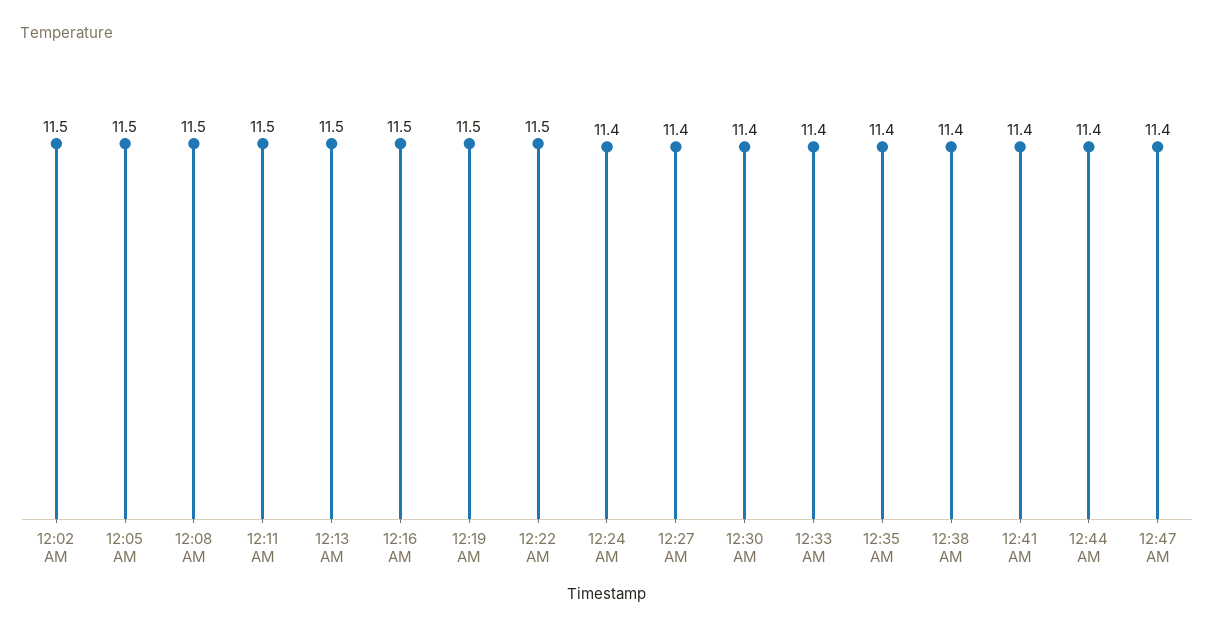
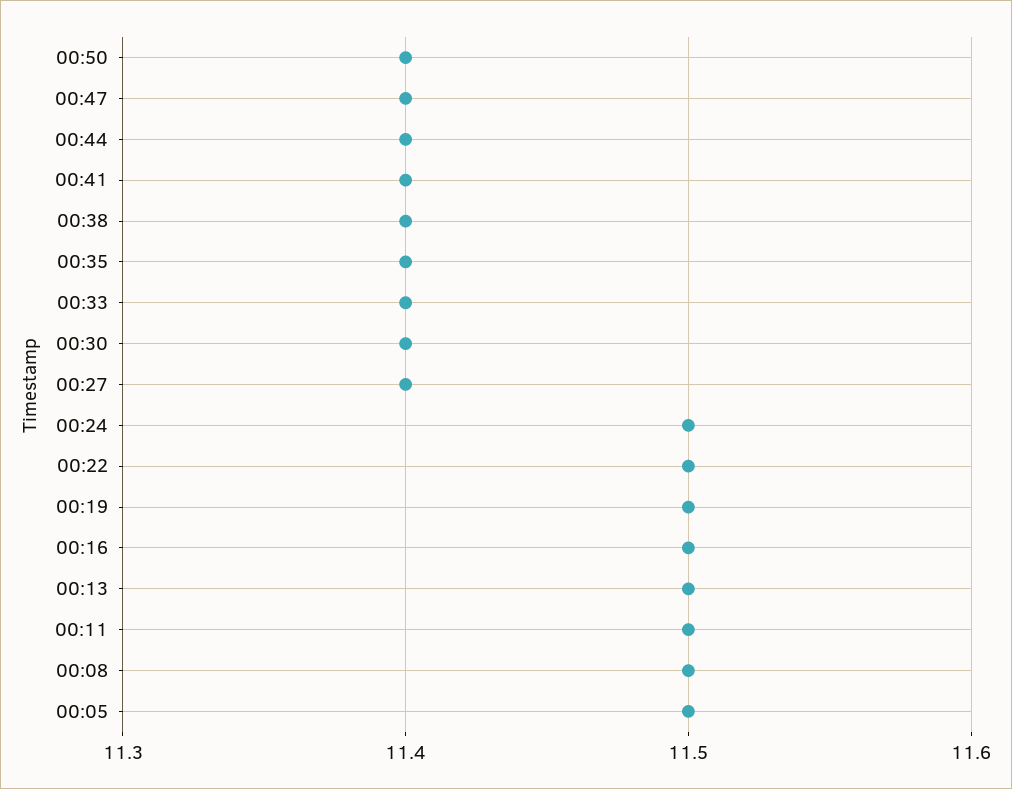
12:02 AM: 11.5 -> none
12:24 AM: 11.4 -> 11.5
00:50: none -> 11.4

